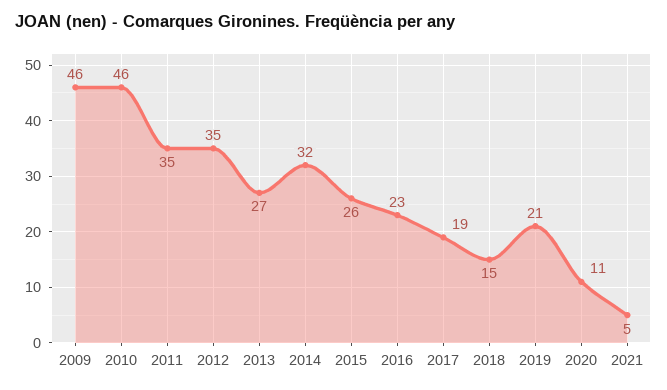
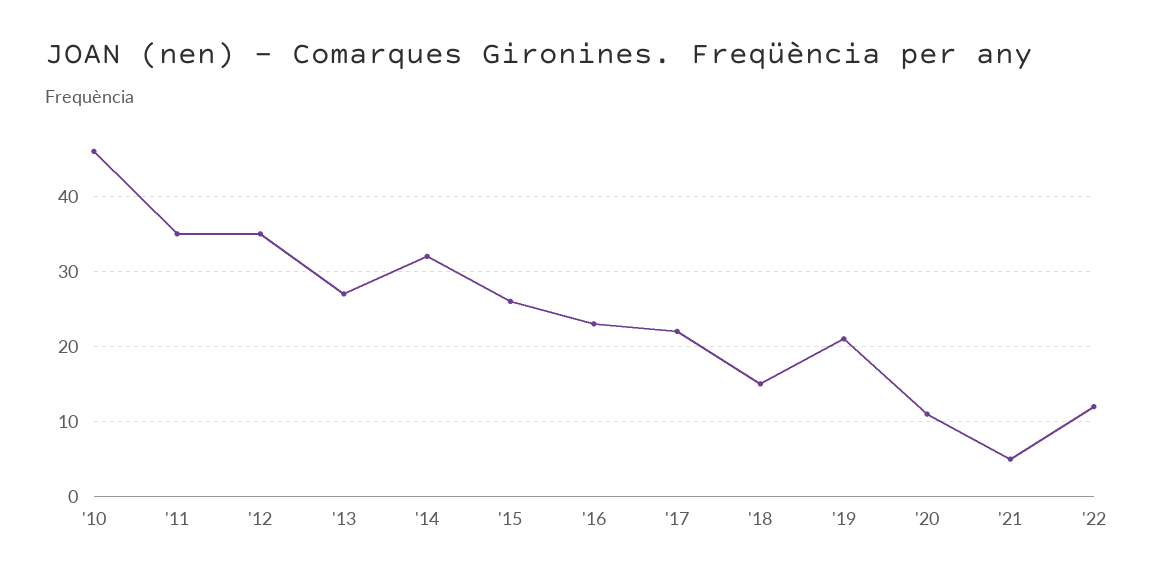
2009: 46 -> none
2017: 19 -> 22
'22: none -> 12

